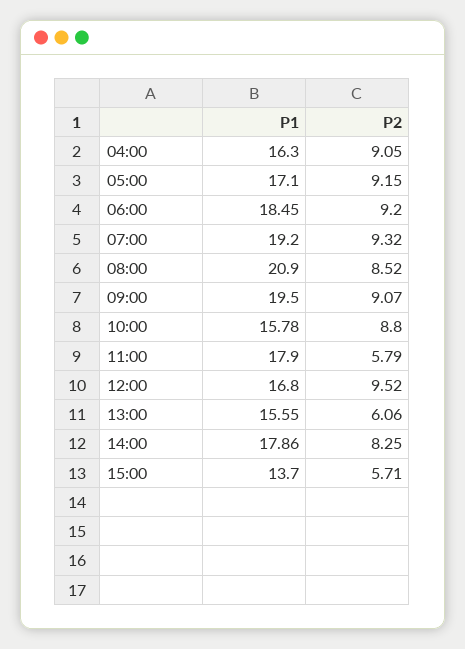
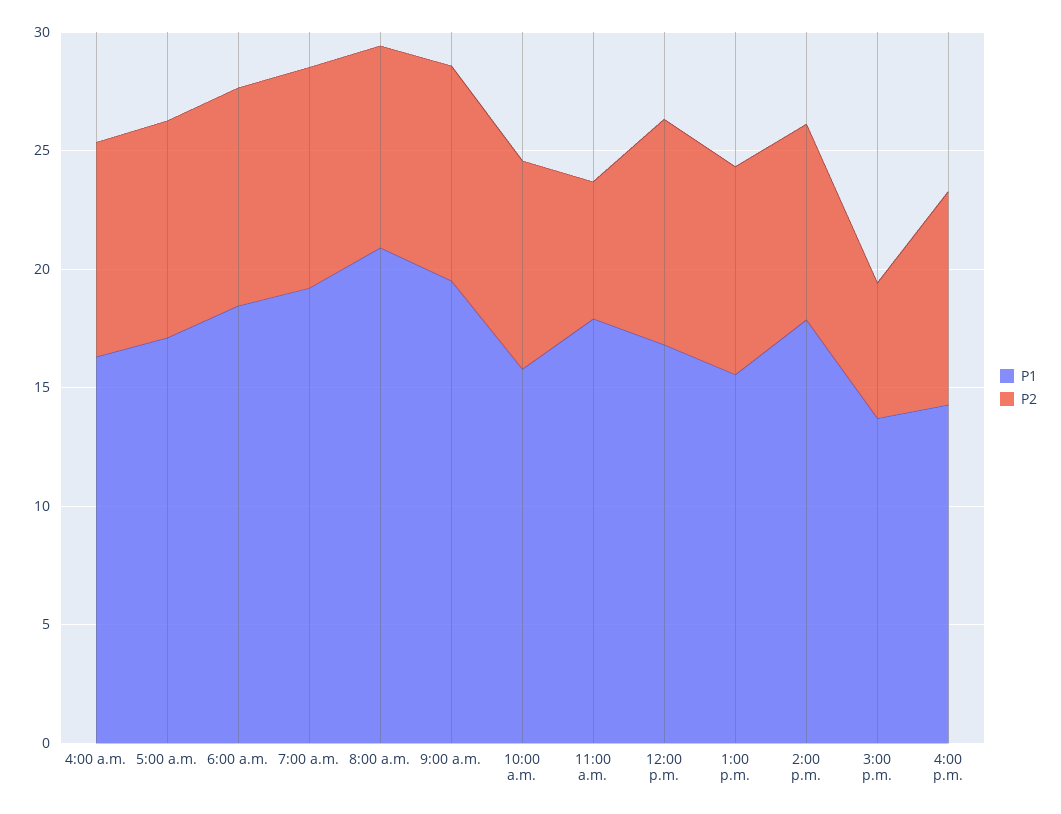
P2, 13:00: 6.06 -> 9
P1, 4:00 p.m.: none -> 14
P2, 4:00 p.m.: none -> 9

